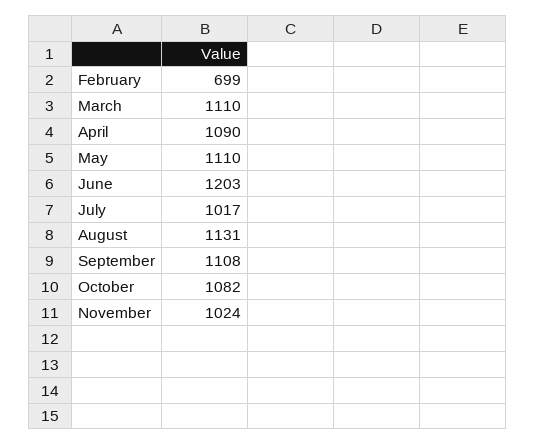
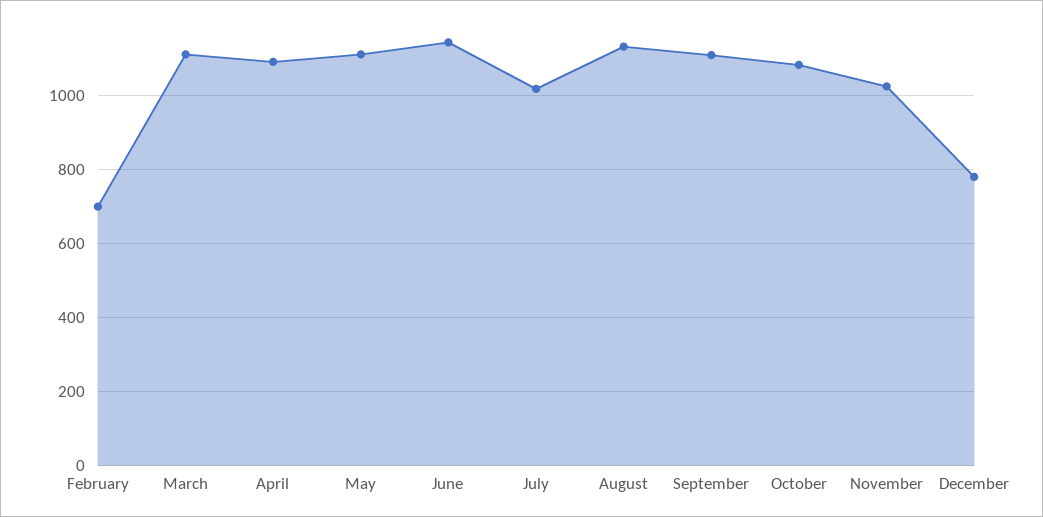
June: 1203 -> 1140
December: none -> 780

